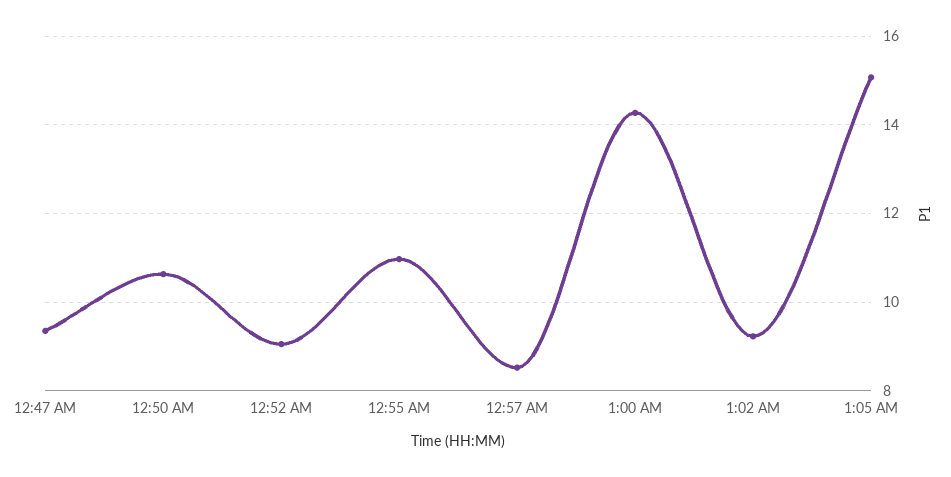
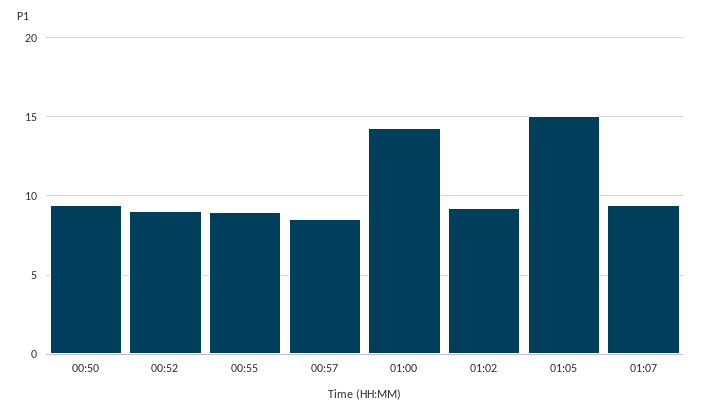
12:47 AM: 9.4 -> none
12:50 AM: 10.6 -> 9.5
12:55 AM: 11 -> 9
01:07: none -> 9.5

